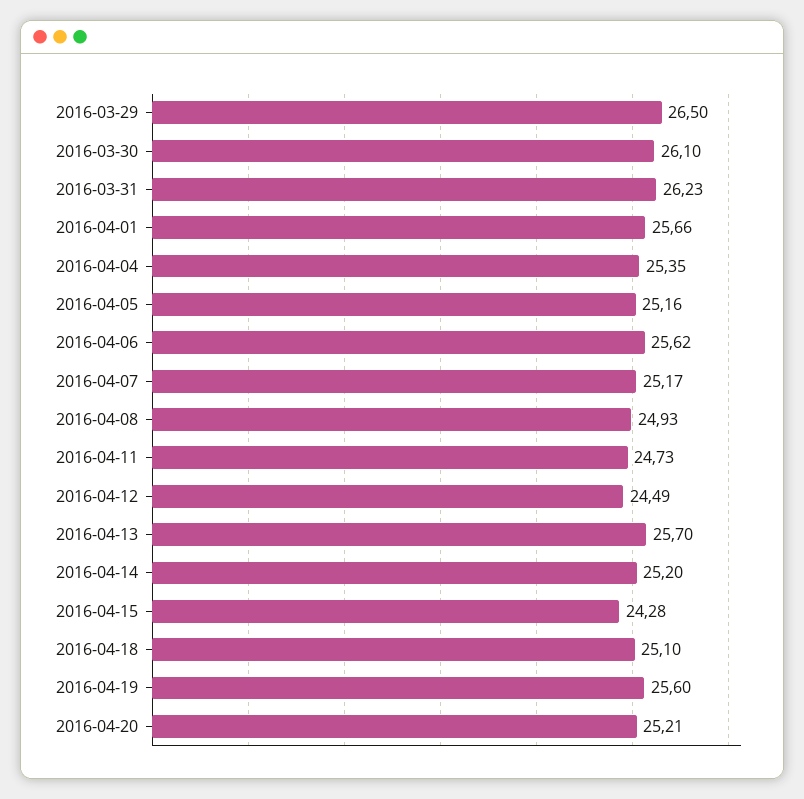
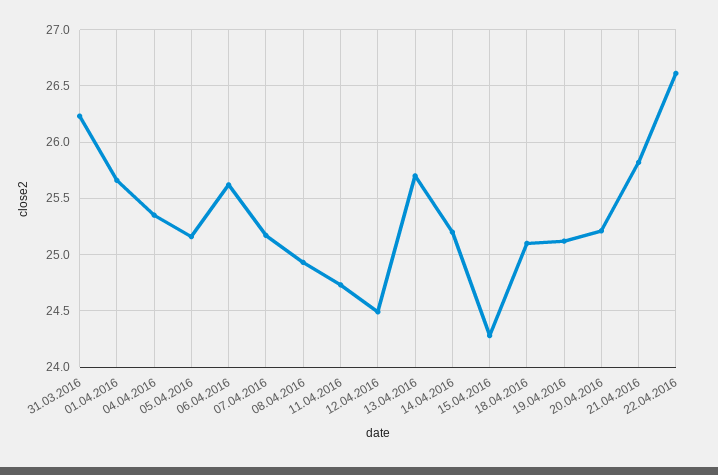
2016-03-29: 26.5 -> none
2016-03-30: 26.1 -> none
2016-04-19: 25.6 -> 25.1
21.04.2016: none -> 25.8
22.04.2016: none -> 26.6

